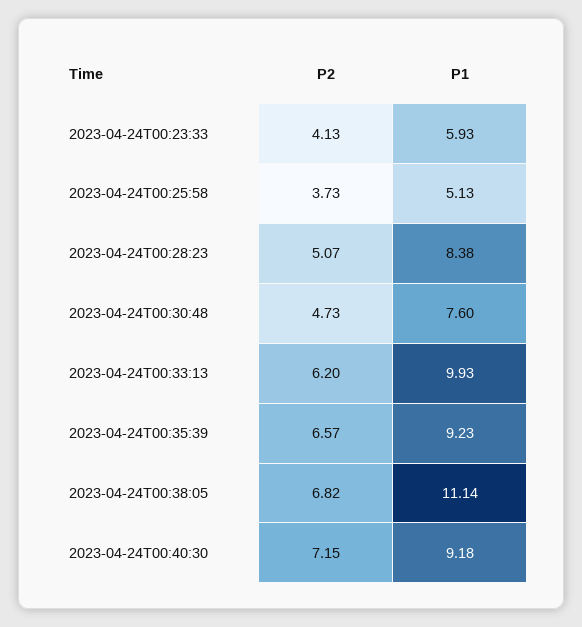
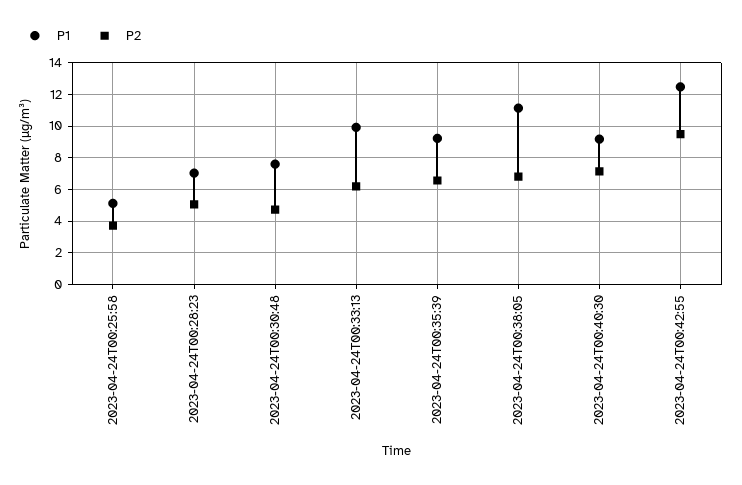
P2, 2023-04-24T00:23:33: 4.13 -> none
P1, 2023-04-24T00:23:33: 5.93 -> none
P1, 2023-04-24T00:28:23: 8.38 -> 7
P1, 2023-04-24T00:42:55: none -> 12.5
P2, 2023-04-24T00:42:55: none -> 9.5

